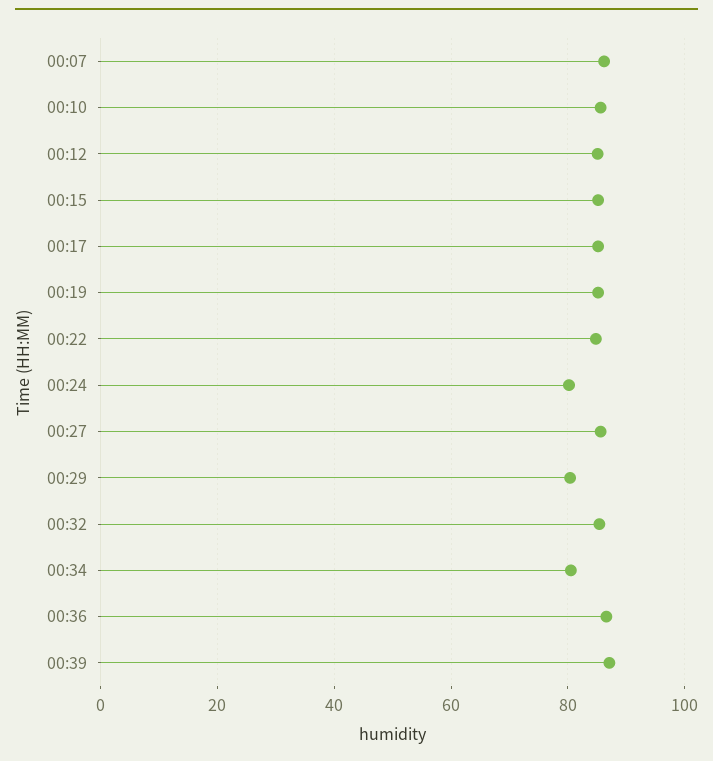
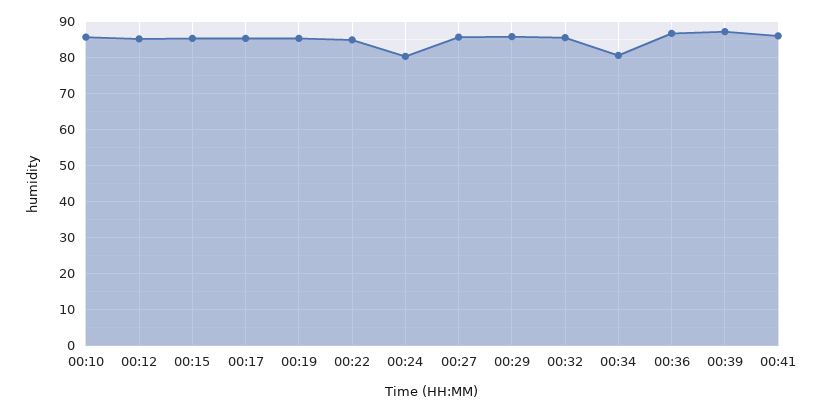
00:07: 86 -> none
00:29: 80 -> 86
00:41: none -> 86

